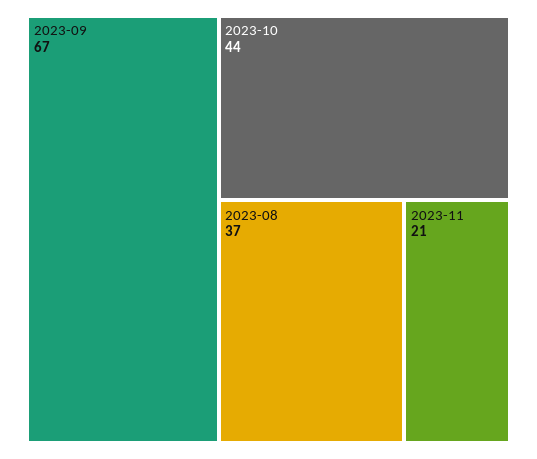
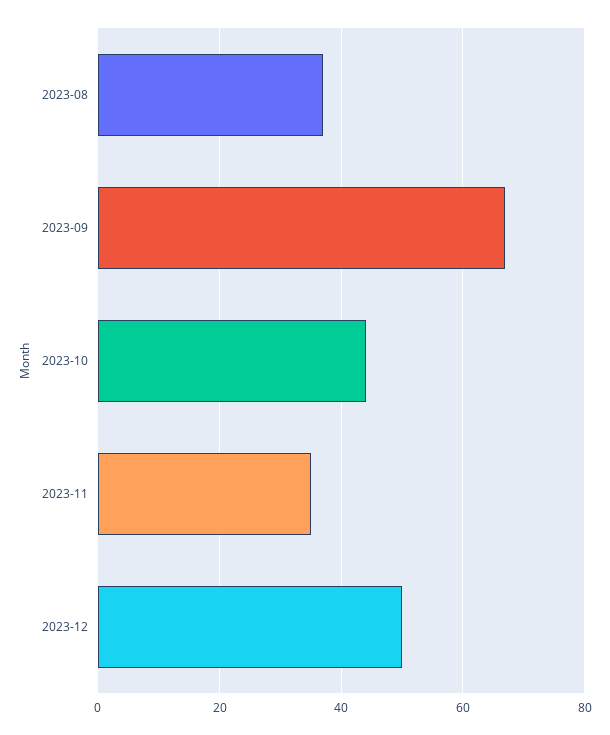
2023-11: 21 -> 35
2023-12: none -> 50

